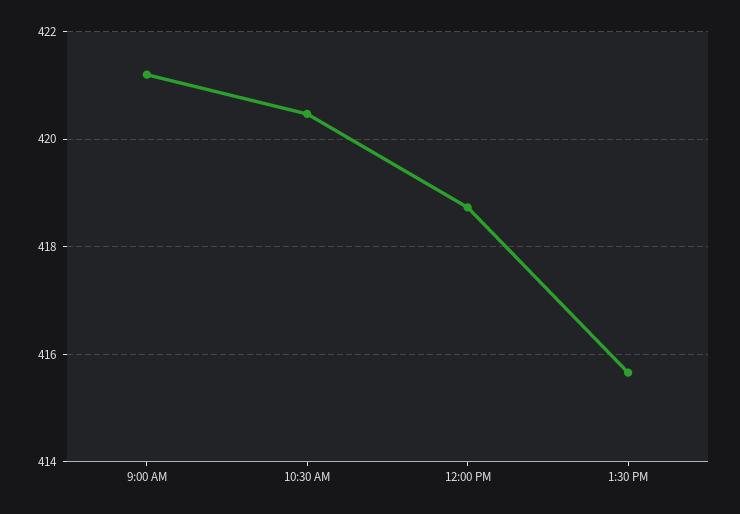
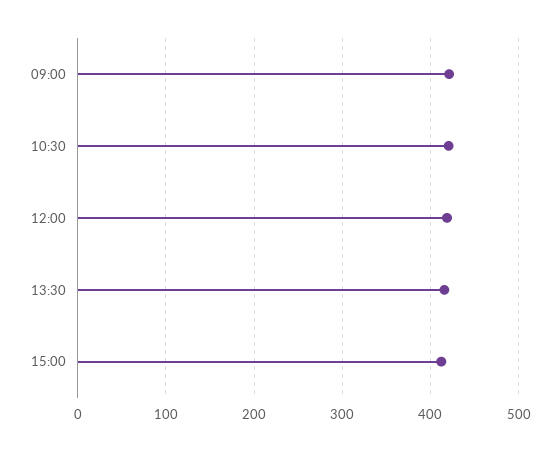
15:00: none -> 410

